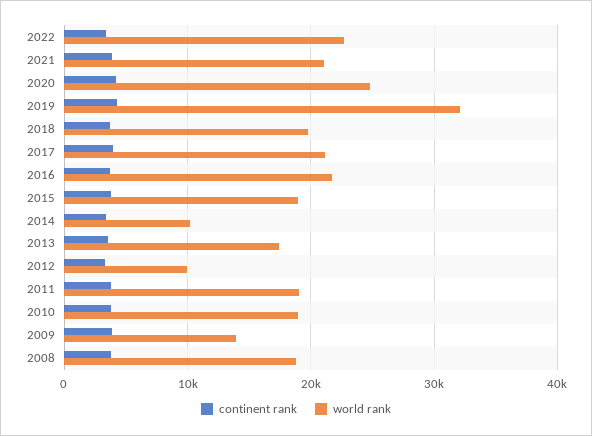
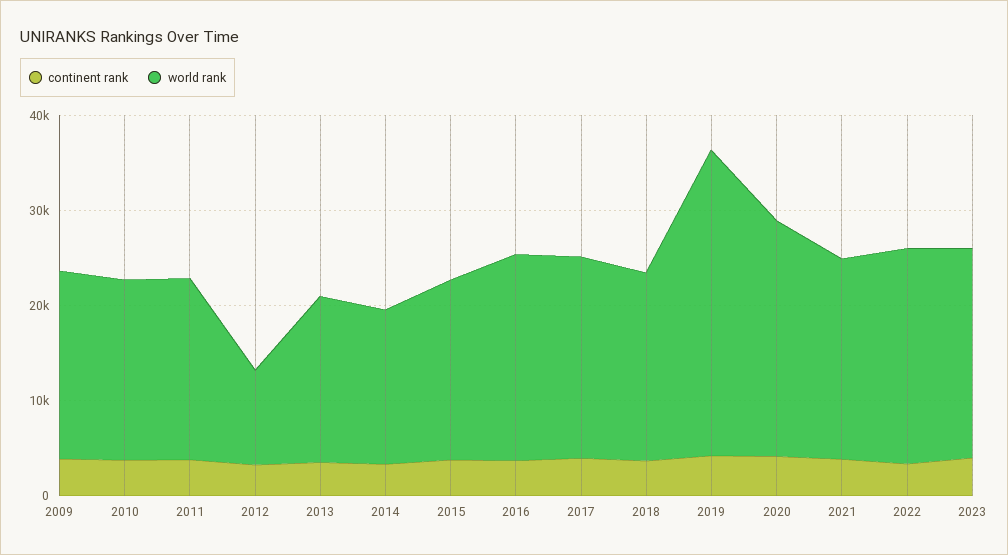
world rank, 2014: 10000 -> 16000
world rank, 2009: 14000 -> 20000
continent rank, 2008: 4000 -> none
world rank, 2008: 19000 -> none
continent rank, 2023: none -> 4000
world rank, 2023: none -> 22000

